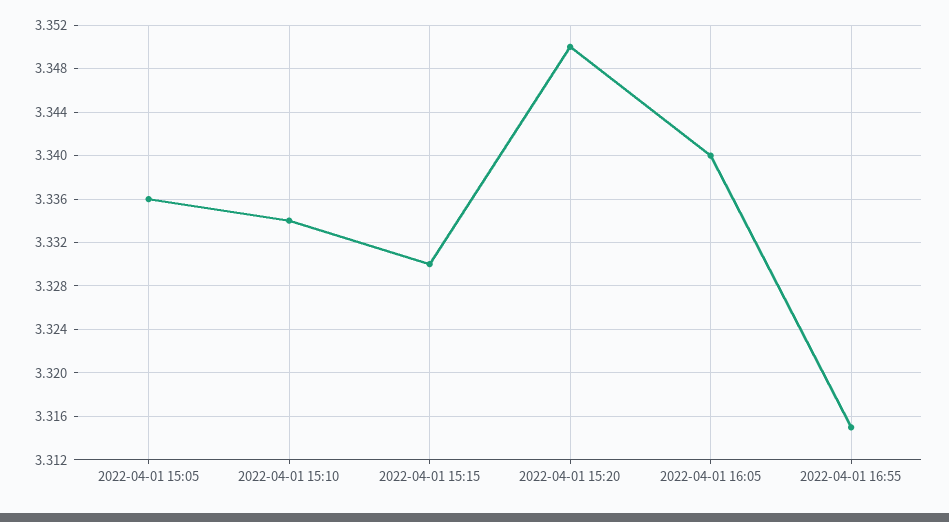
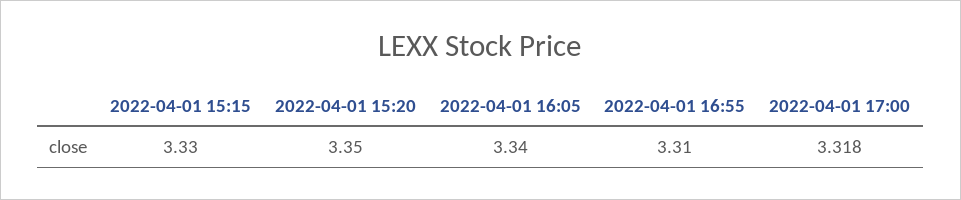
2022-04-01 15:05: 3.336 -> none
2022-04-01 15:10: 3.334 -> none
2022-04-01 16:55: 3.315 -> 3.31
2022-04-01 17:00: none -> 3.318

